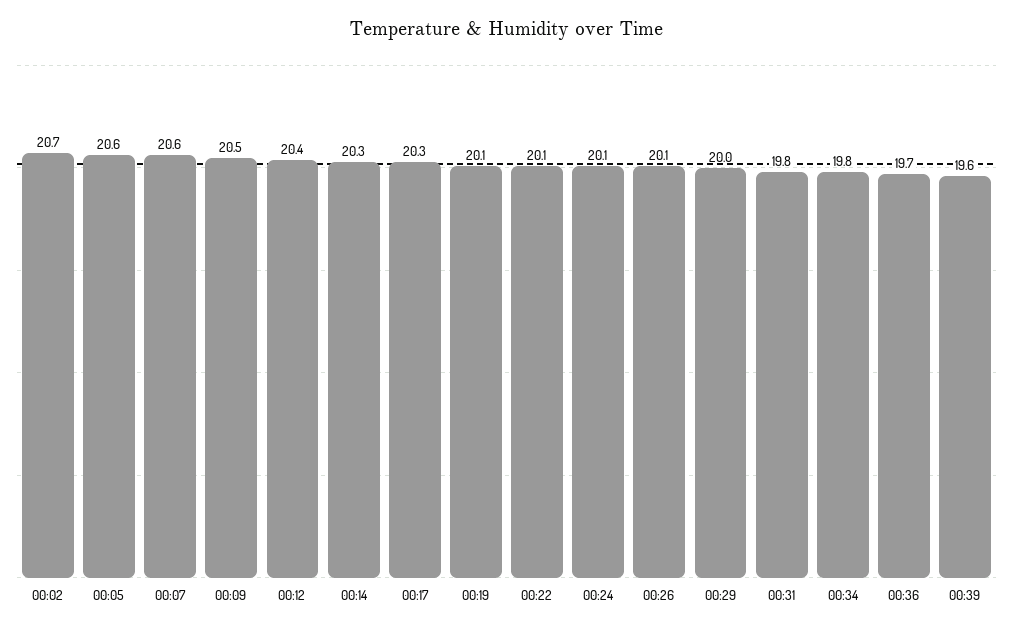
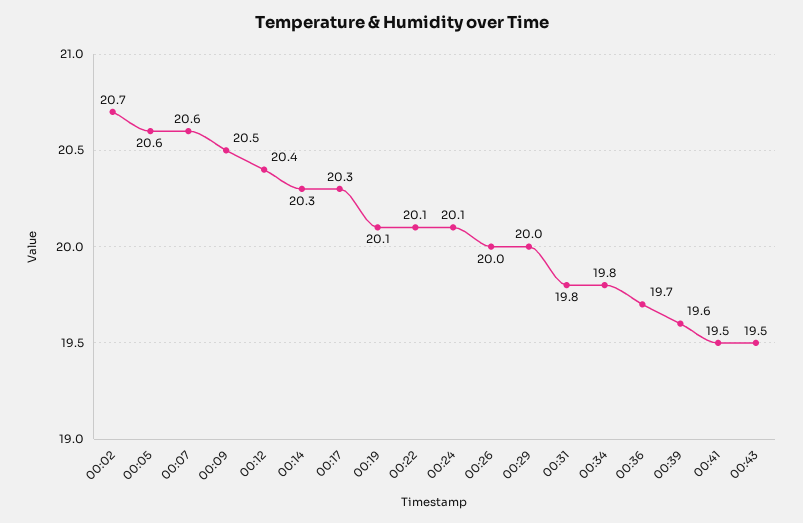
00:26: 20.1 -> 20
00:41: none -> 19.5
00:43: none -> 19.5

